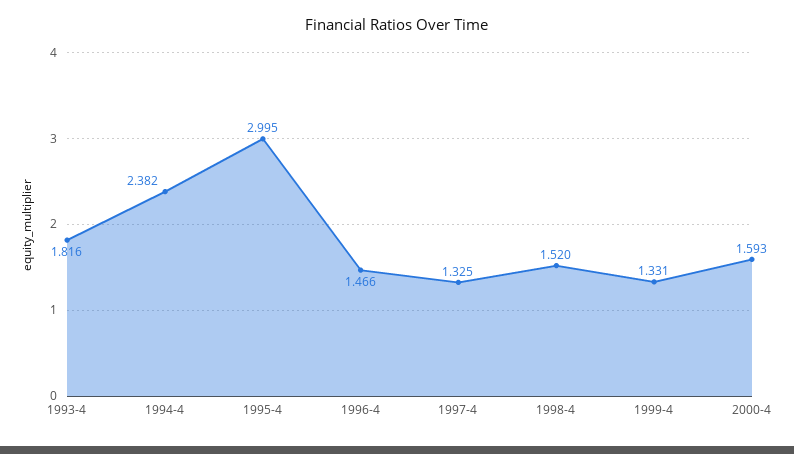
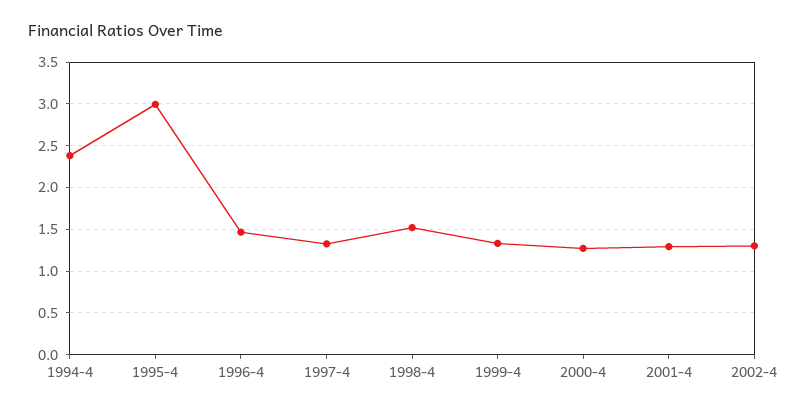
1993-4: 1.816 -> none
2000-4: 1.593 -> 1.3
2001-4: none -> 1.3
2002-4: none -> 1.3

